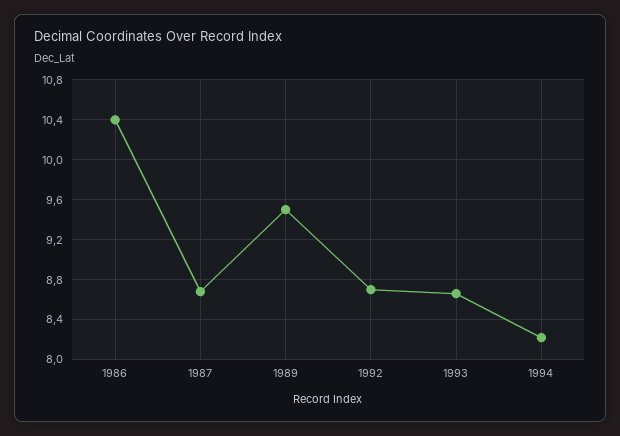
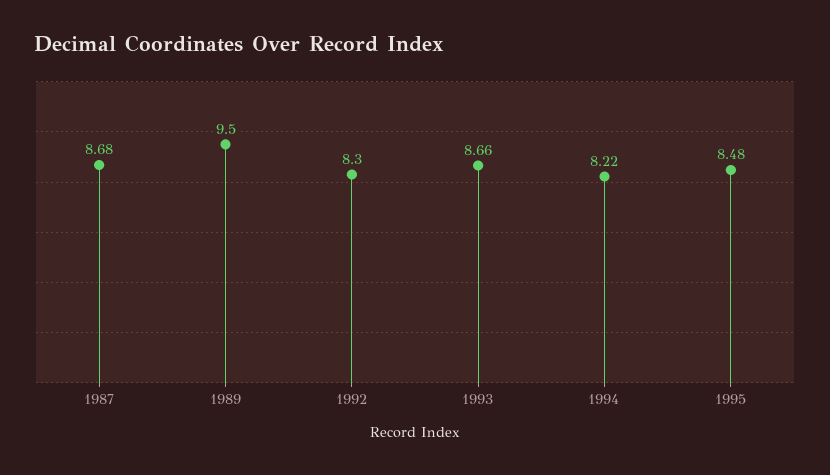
1986: 10.4 -> none
1992: 8.7 -> 8.3
1995: none -> 8.48

